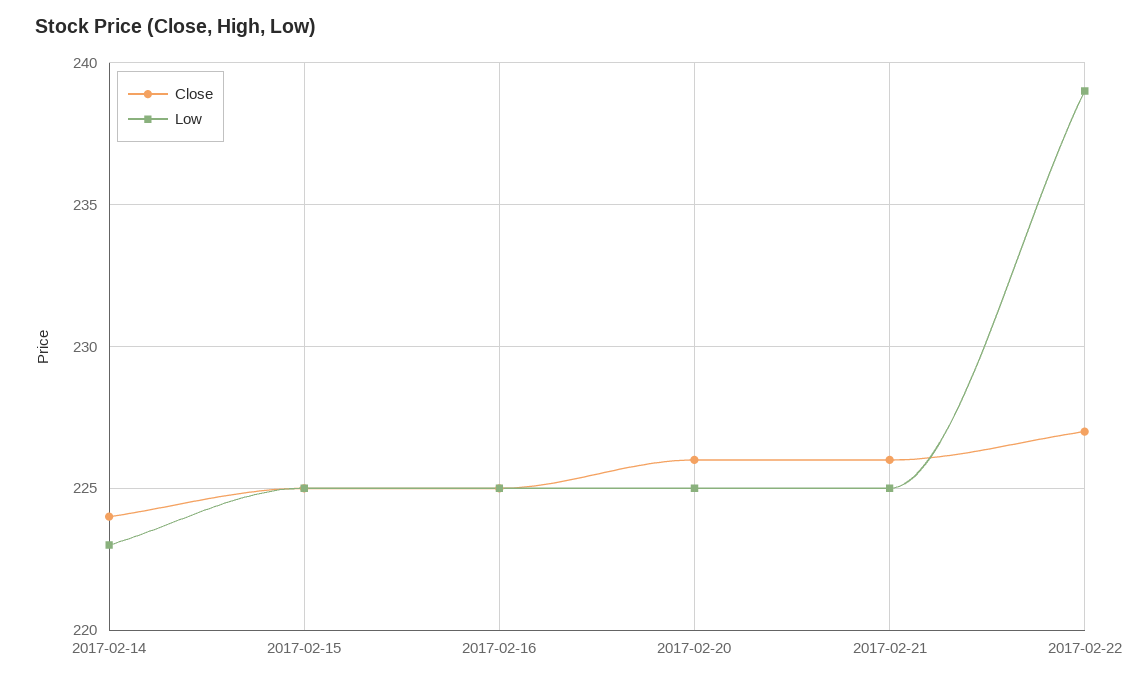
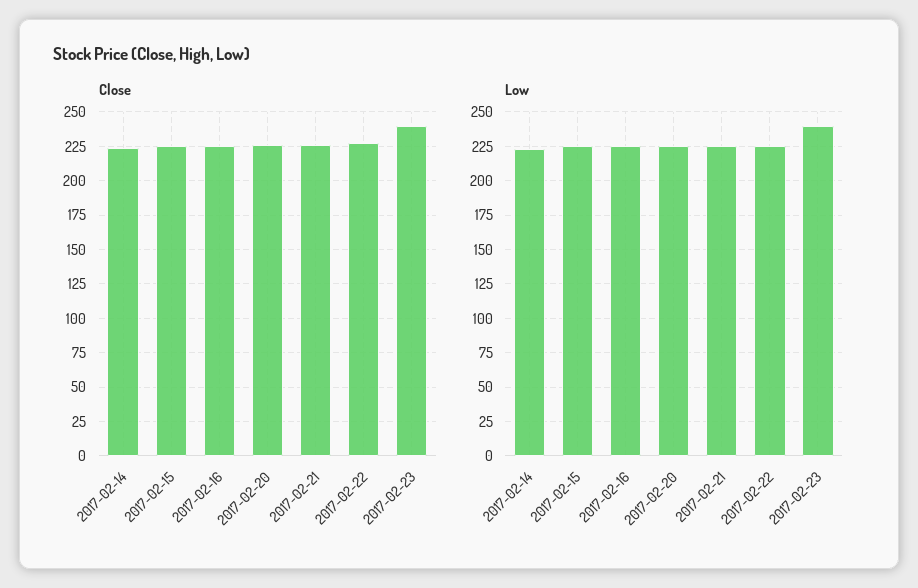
Low, 2017-02-22: 239 -> 225
Close, 2017-02-23: none -> 240
Low, 2017-02-23: none -> 240

